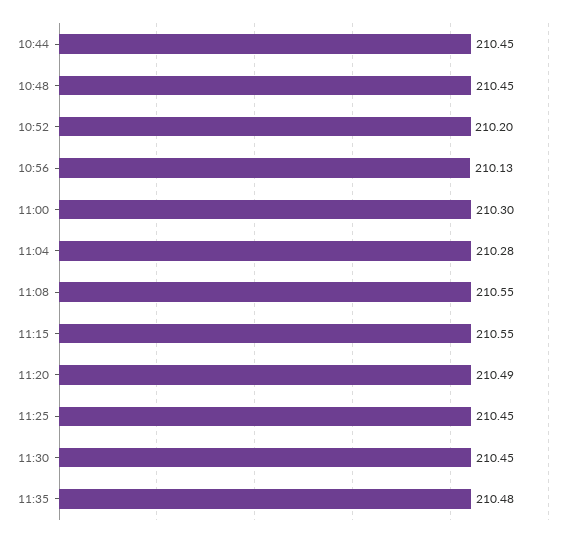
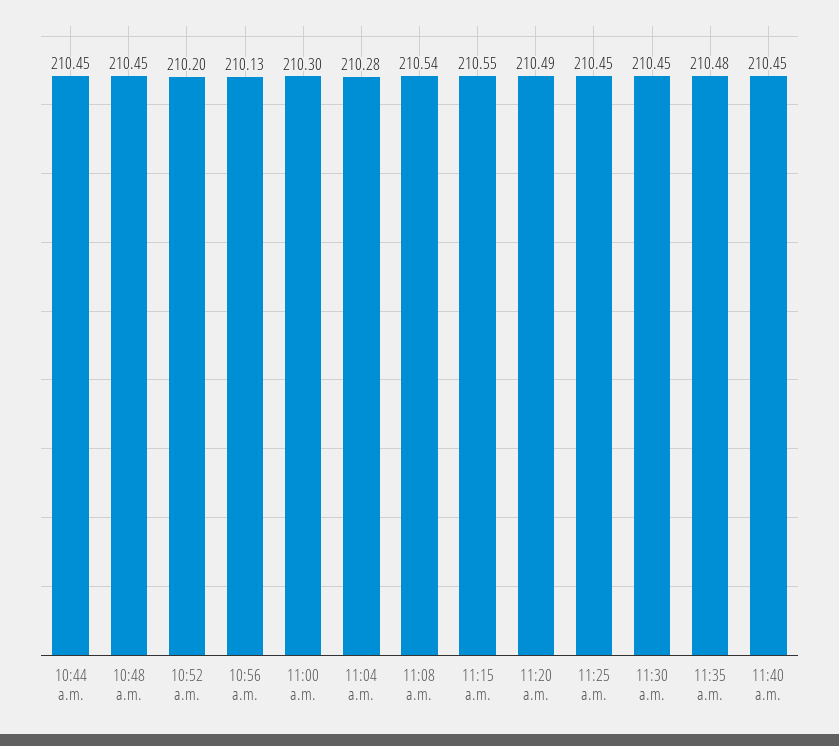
11:08: 210.55 -> 210.54
11:40 a.m.: none -> 210.45

